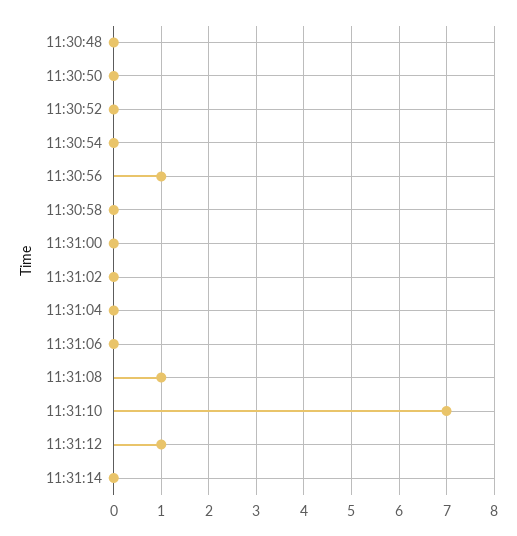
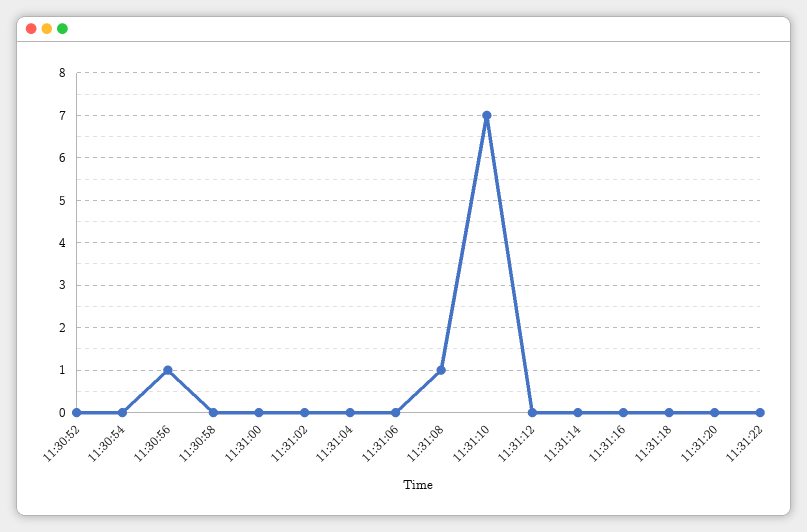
11:30:48: 0 -> none
11:30:50: 0 -> none
11:31:12: 1 -> 0
11:31:16: none -> 0
11:31:18: none -> 0
11:31:20: none -> 0
11:31:22: none -> 0

